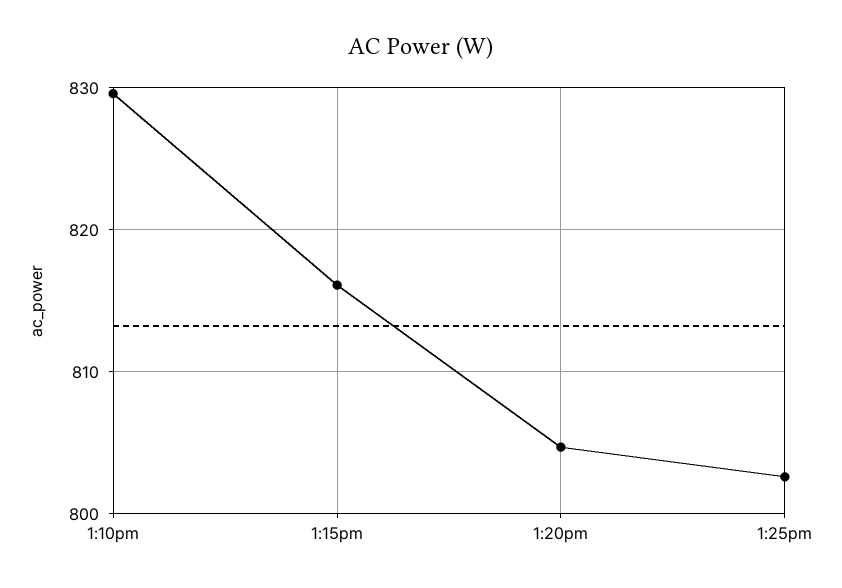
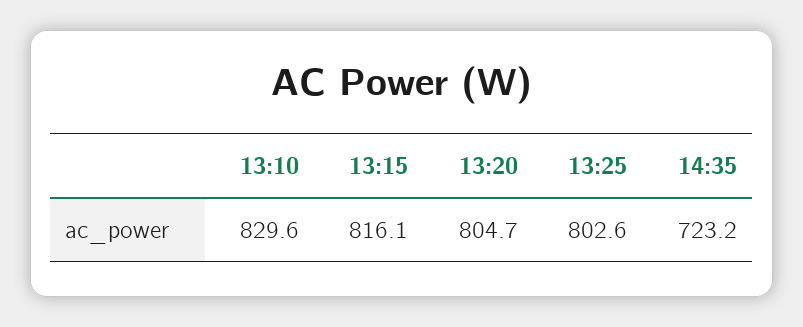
14:35: none -> 723.2

